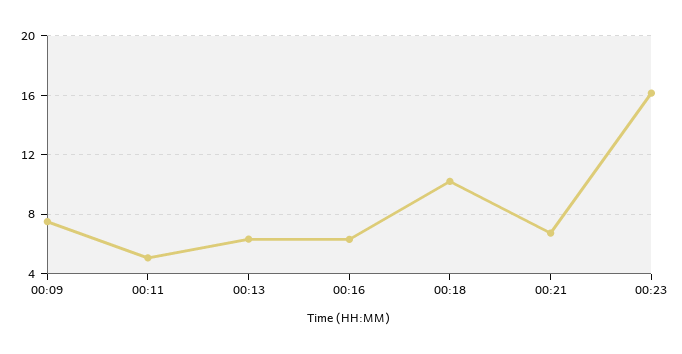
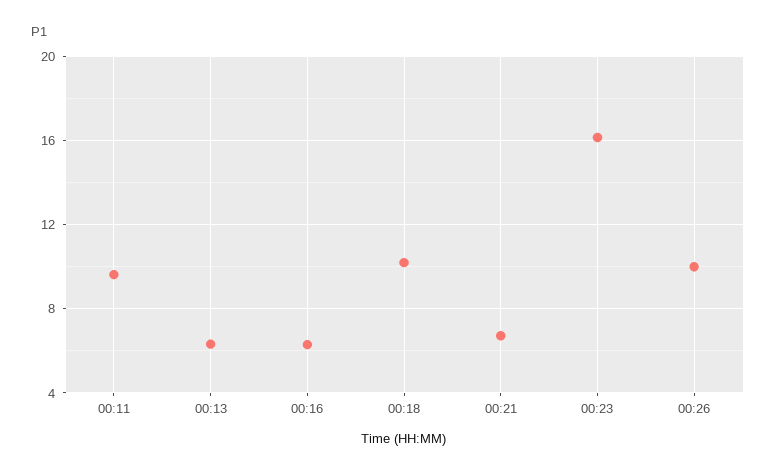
00:09: 7.5 -> none
00:11: 5 -> 9.5
00:26: none -> 10

